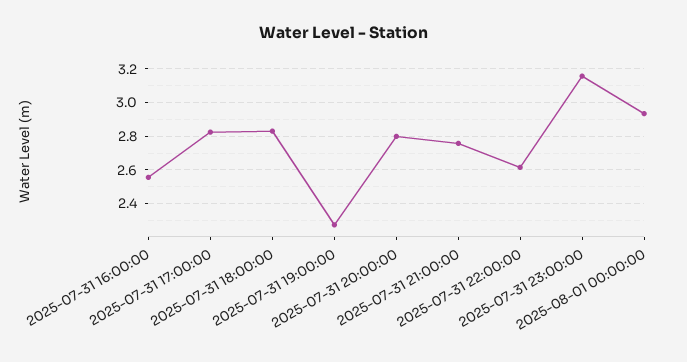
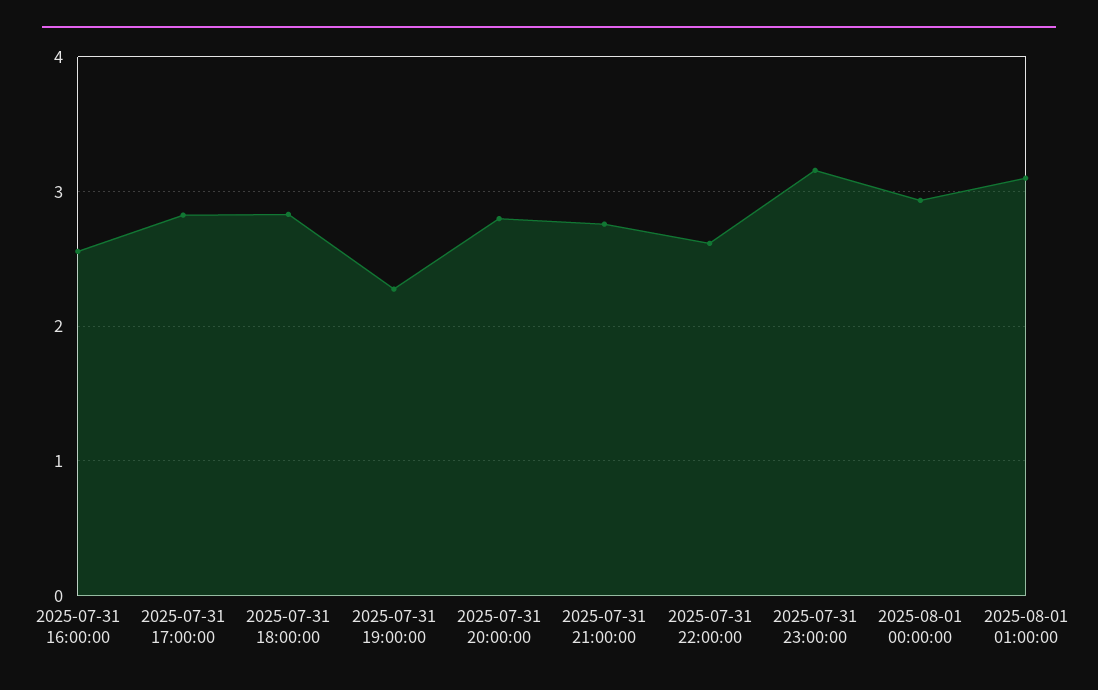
2025-08-01 01:00:00: none -> 3.1

